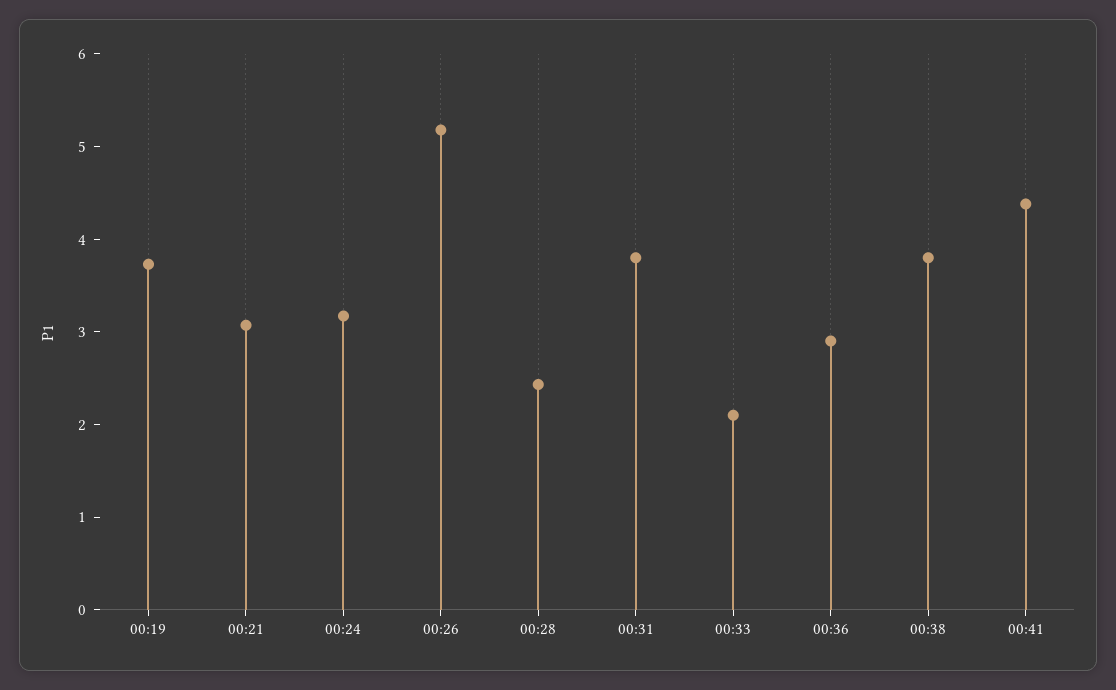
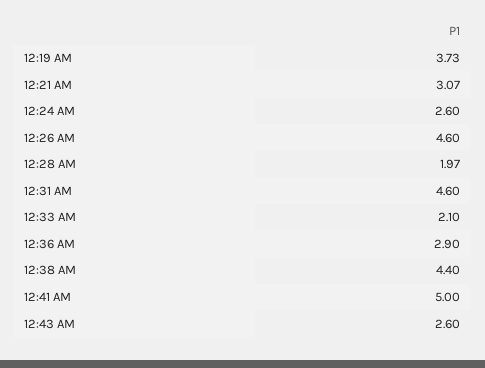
00:24: 3.2 -> 2.6
00:26: 5.2 -> 4.6
00:28: 2.4 -> 1.97
00:31: 3.8 -> 4.6
00:38: 3.8 -> 4.4
00:41: 4.4 -> 5
12:43 AM: none -> 2.6

